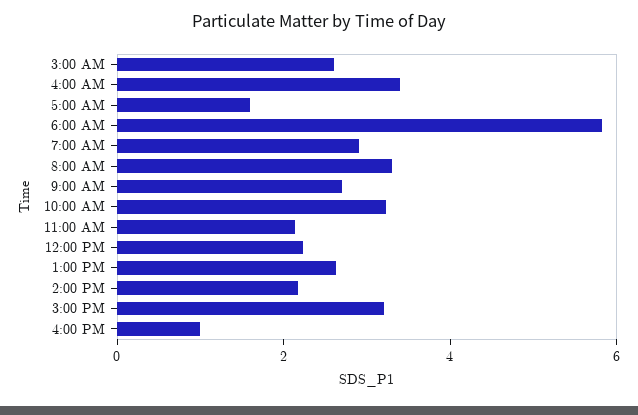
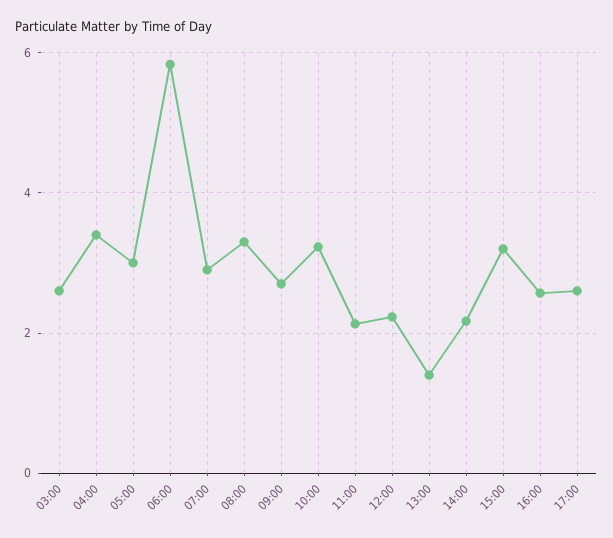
5:00 AM: 1.5 -> 3
1:00 PM: 2.5 -> 1.4
4:00 PM: 1 -> 2.6
17:00: none -> 2.6

